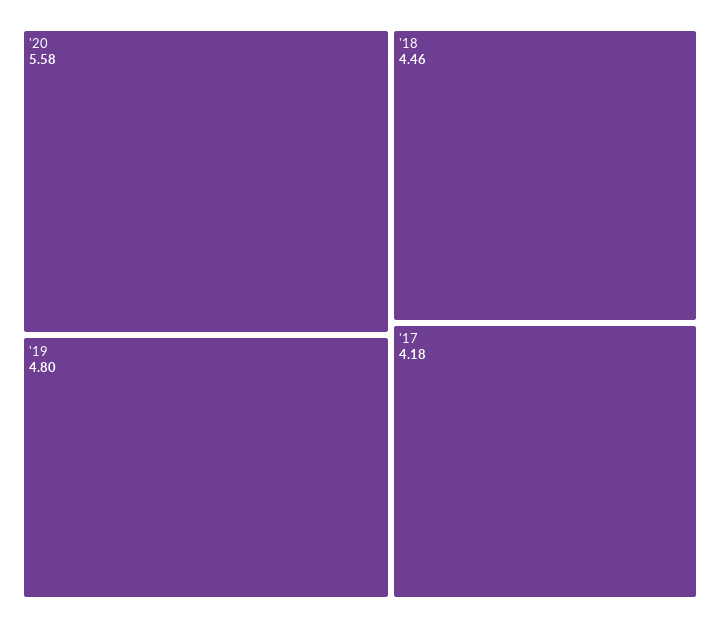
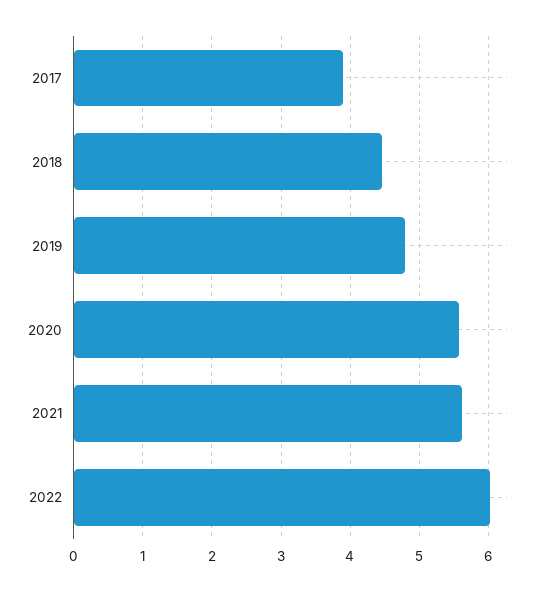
'17: 4.18 -> 3.9
2021: none -> 5.6
2022: none -> 6

